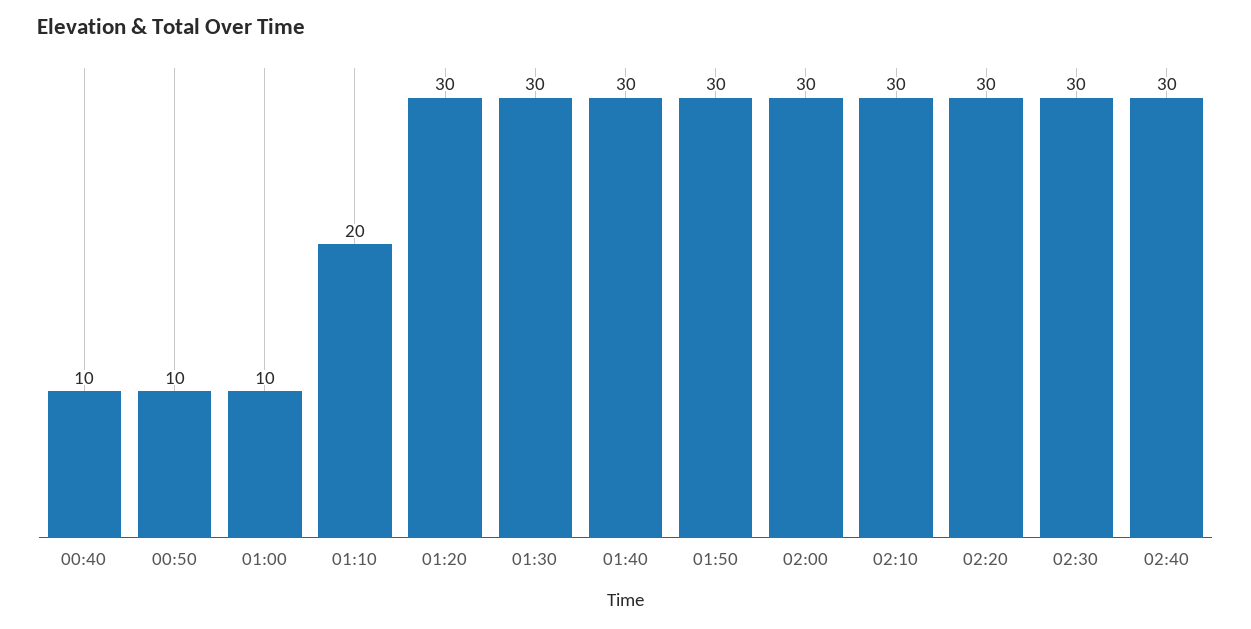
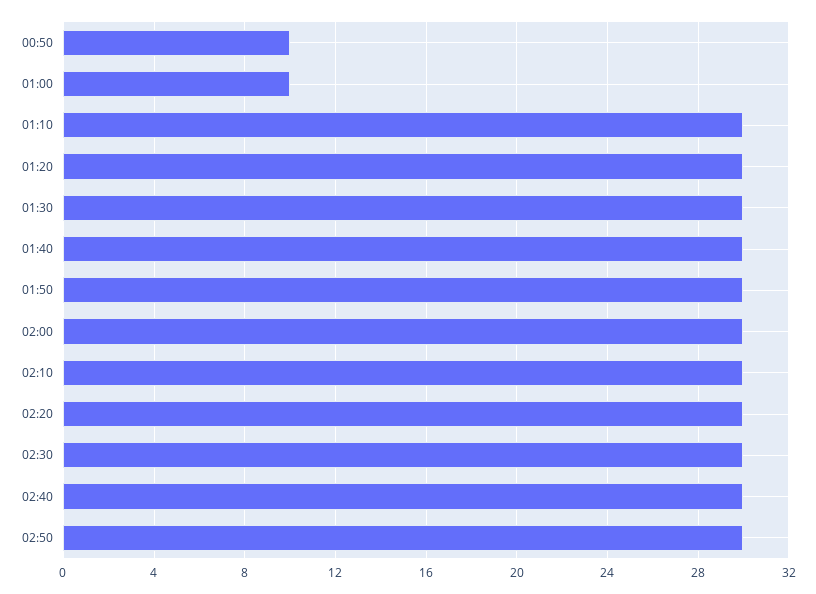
00:40: 10 -> none
01:10: 20 -> 30
02:50: none -> 30

